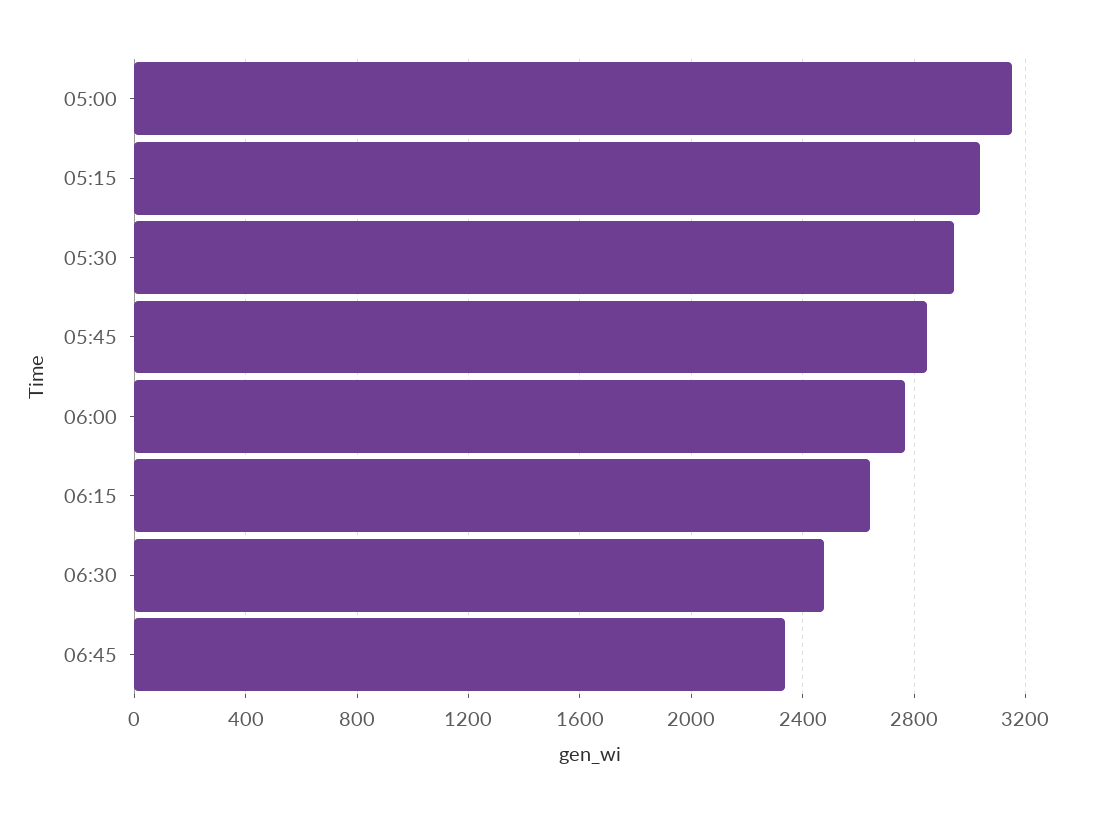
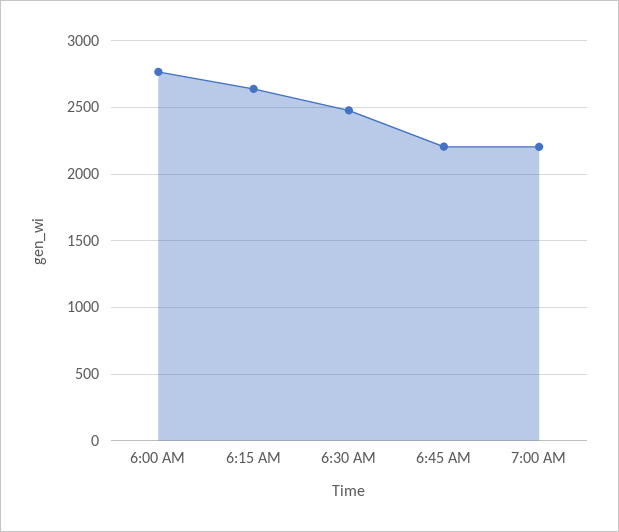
05:00: 3150 -> none
05:15: 3050 -> none
05:30: 2950 -> none
05:45: 2850 -> none
06:45: 2350 -> 2200
7:00 AM: none -> 2200

